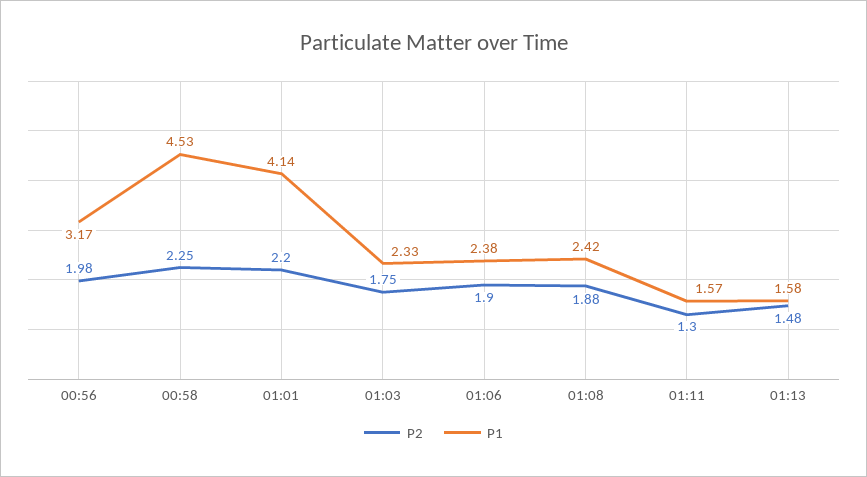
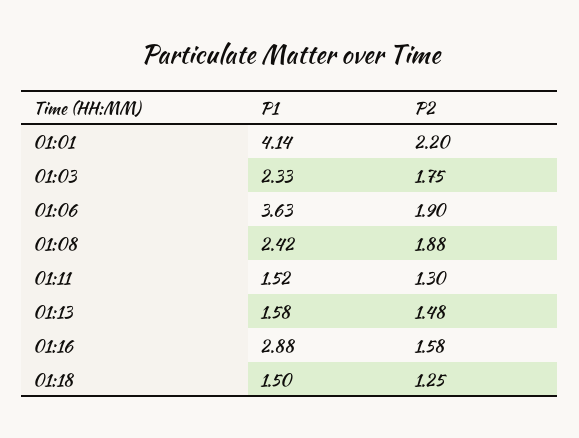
P2, 00:56: 1.98 -> none
P1, 00:56: 3.17 -> none
P2, 00:58: 2.25 -> none
P1, 00:58: 4.53 -> none
P1, 01:06: 2.38 -> 3.63
P1, 01:11: 1.57 -> 1.52
P1, 01:16: none -> 2.88
P2, 01:16: none -> 1.58
P1, 01:18: none -> 1.5
P2, 01:18: none -> 1.25

